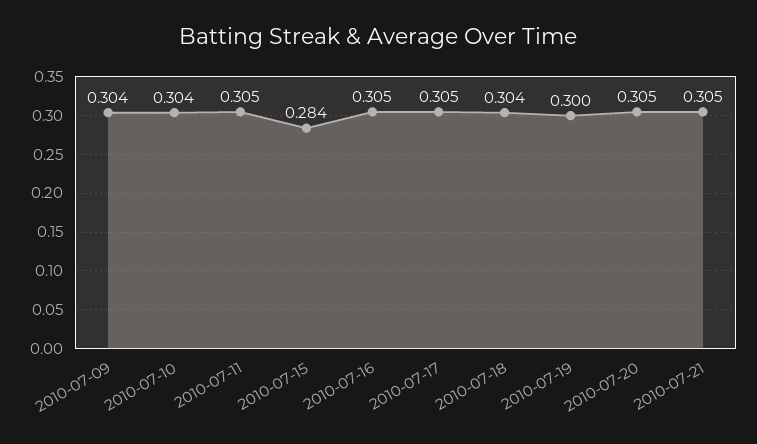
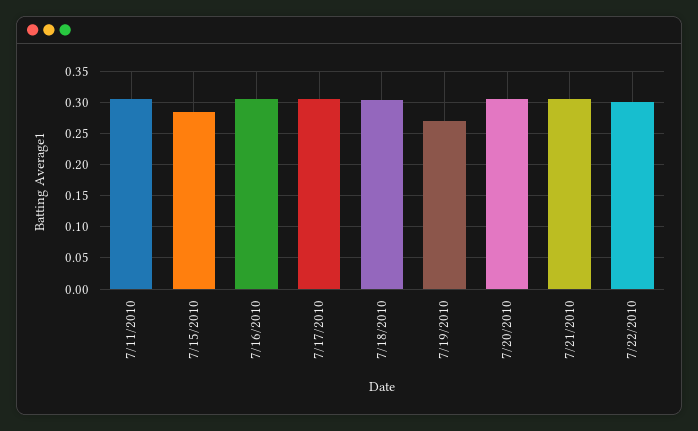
2010-07-09: 0.304 -> none
2010-07-10: 0.304 -> none
2010-07-19: 0.3 -> 0.27
7/22/2010: none -> 0.3

